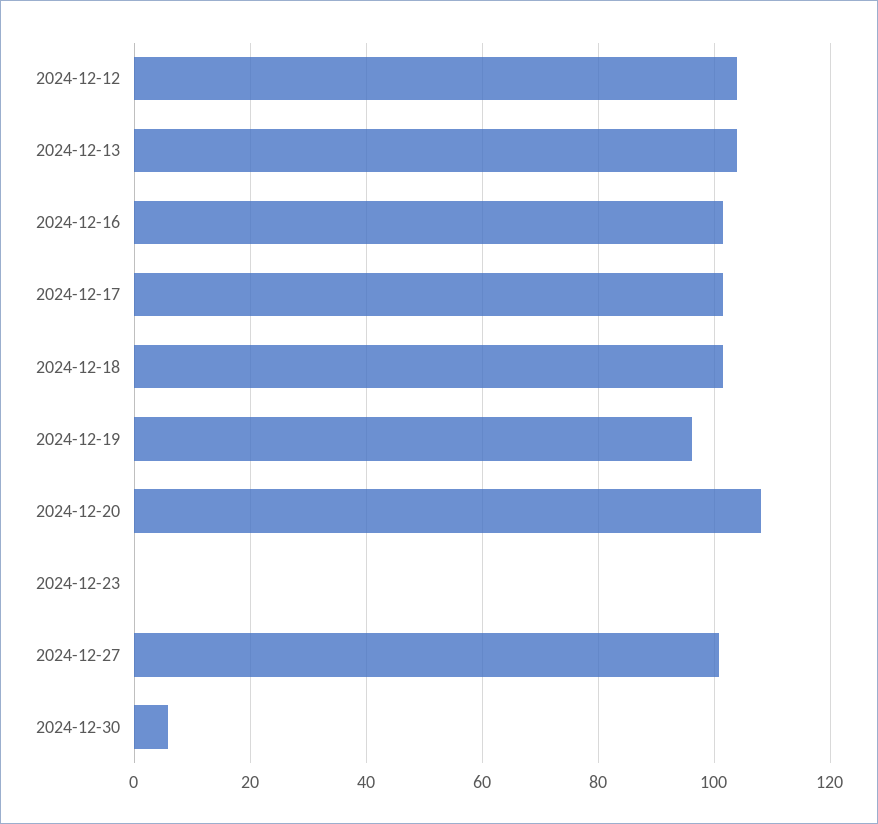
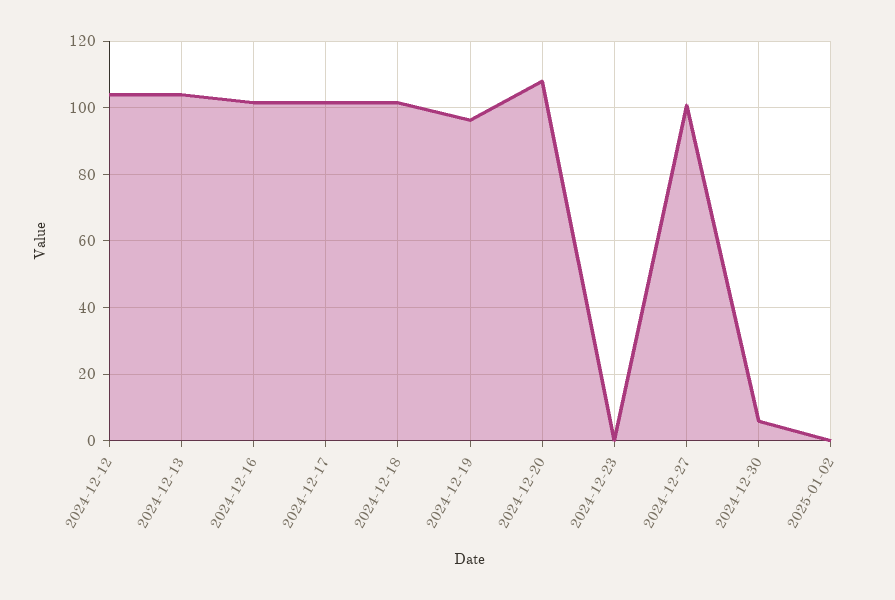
2025-01-02: none -> 0

